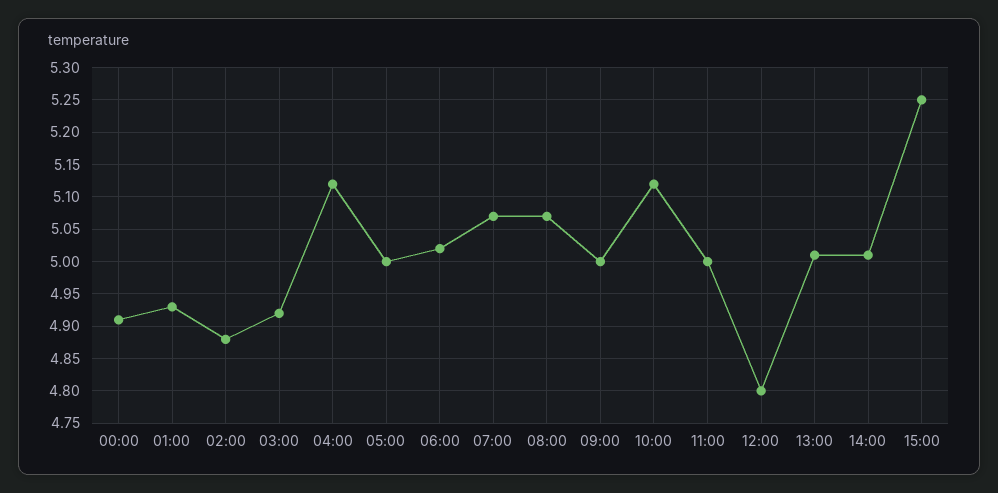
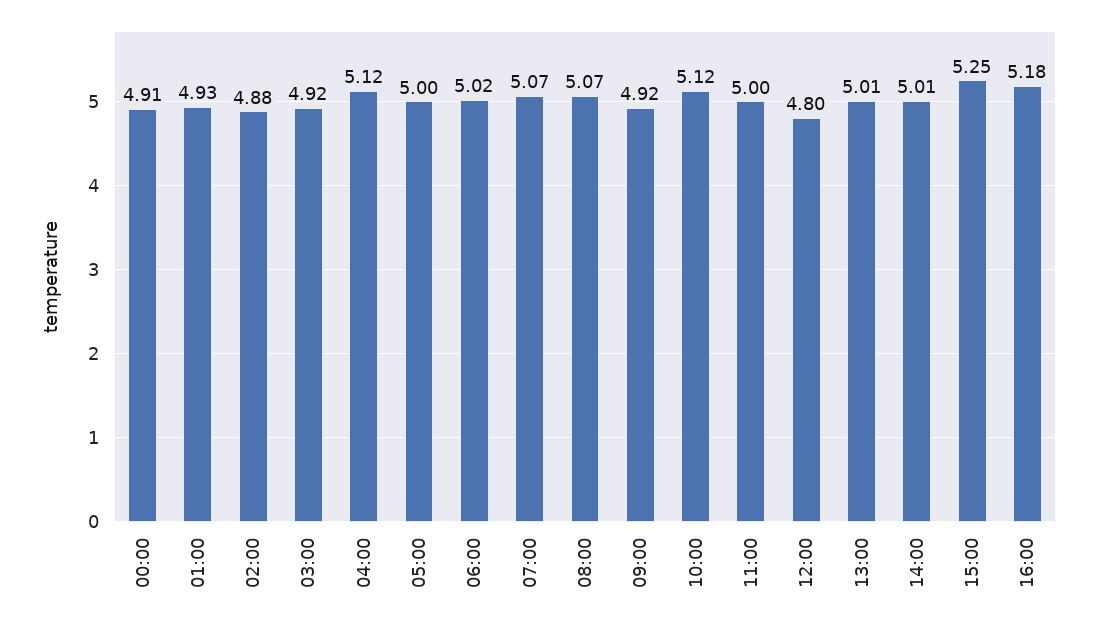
09:00: 5 -> 4.92
16:00: none -> 5.18

